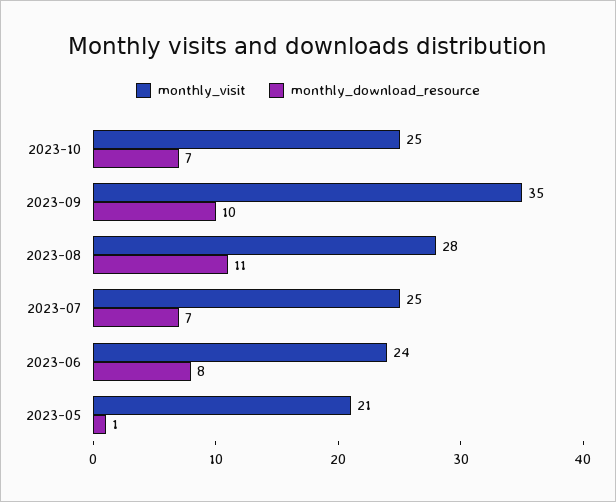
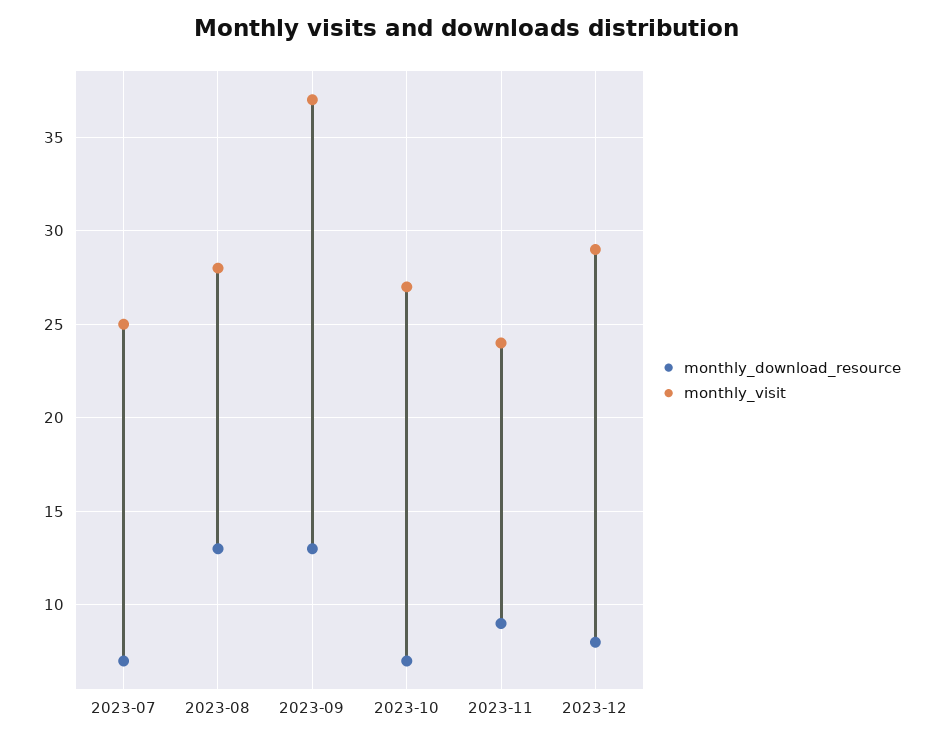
monthly_visit, 2023-10: 25 -> 27
monthly_visit, 2023-09: 35 -> 37
monthly_download_resource, 2023-09: 10 -> 13
monthly_download_resource, 2023-08: 11 -> 13
monthly_visit, 2023-06: 24 -> none
monthly_download_resource, 2023-06: 8 -> none
monthly_visit, 2023-05: 21 -> none
monthly_download_resource, 2023-05: 1 -> none
monthly_download_resource, 2023-11: none -> 9
monthly_visit, 2023-11: none -> 24
monthly_download_resource, 2023-12: none -> 8
monthly_visit, 2023-12: none -> 29

